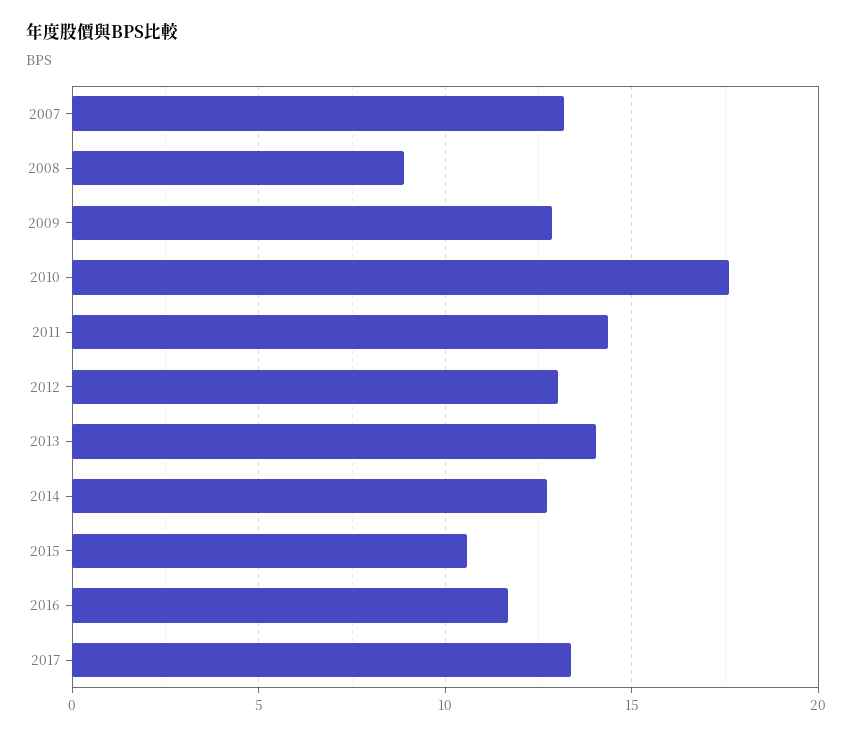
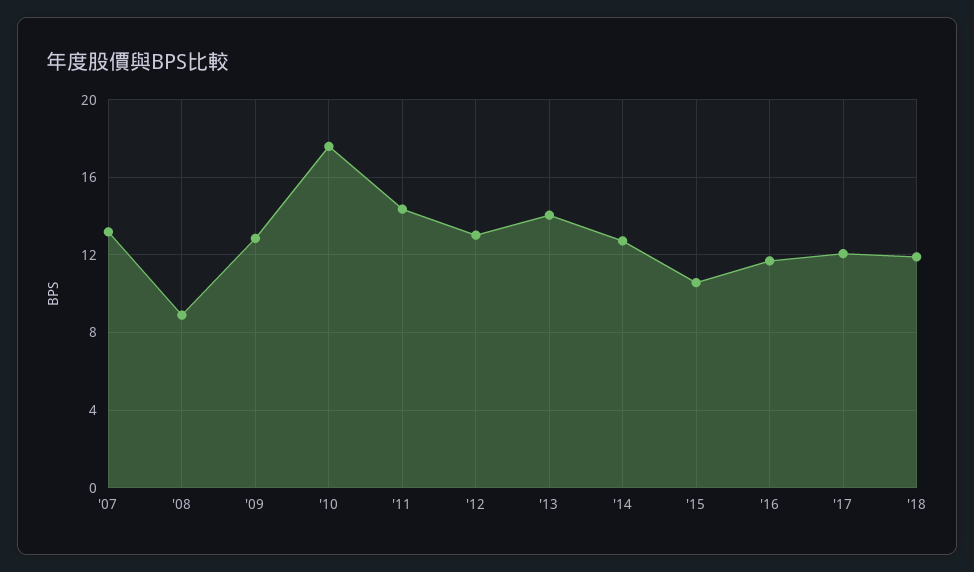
2017: 13.5 -> 12
'18: none -> 12

